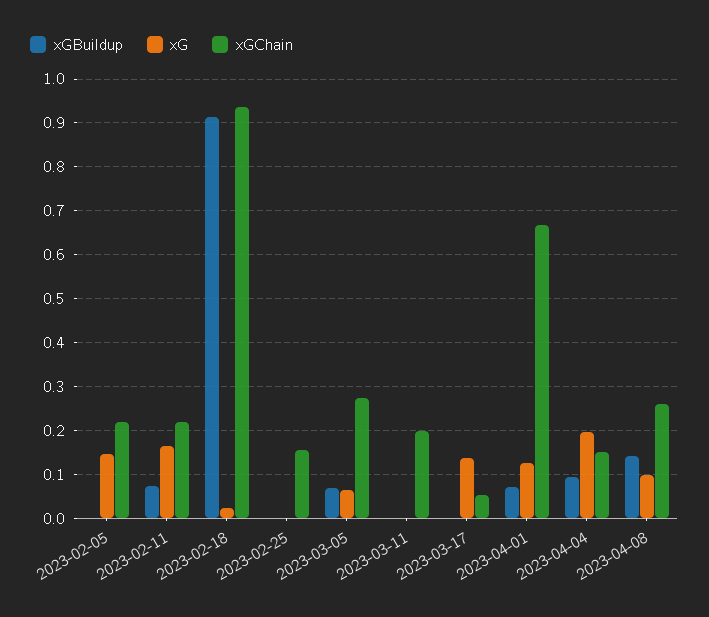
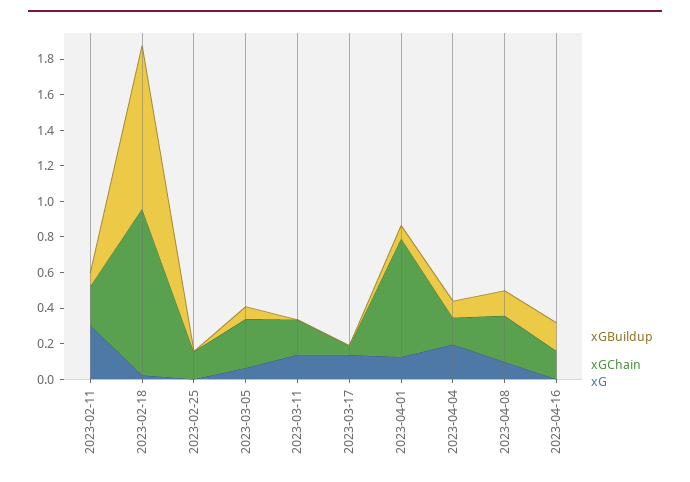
xGBuildup, 2023-02-05: 0 -> none
xG, 2023-02-05: 0.14 -> none
xGChain, 2023-02-05: 0.22 -> none
xG, 2023-02-11: 0.16 -> 0.3
xG, 2023-03-11: 0 -> 0.15
xGBuildup, 2023-04-16: none -> 0.15
xGChain, 2023-04-16: none -> 0.15
xG, 2023-04-16: none -> 0

